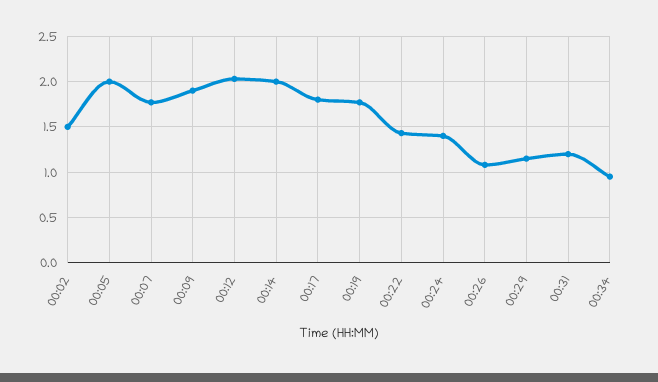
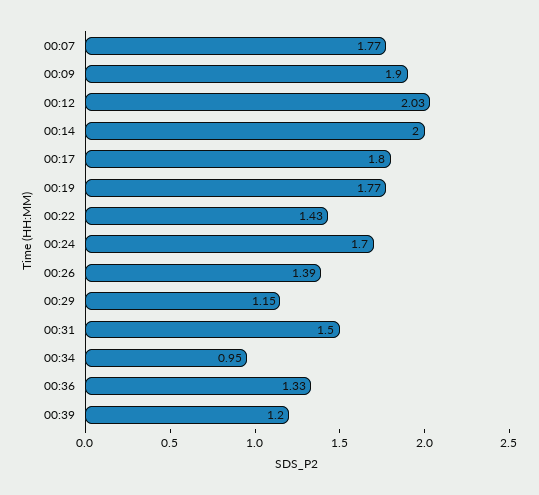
00:02: 1.5 -> none
00:05: 2 -> none
00:24: 1.4 -> 1.7
00:26: 1.1 -> 1.39
00:31: 1.2 -> 1.5
00:36: none -> 1.33
00:39: none -> 1.2

